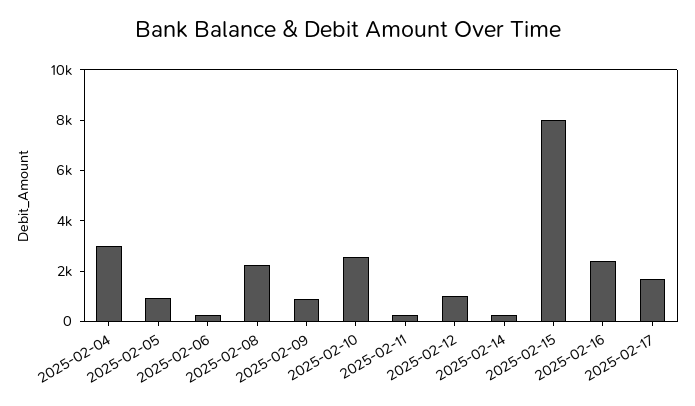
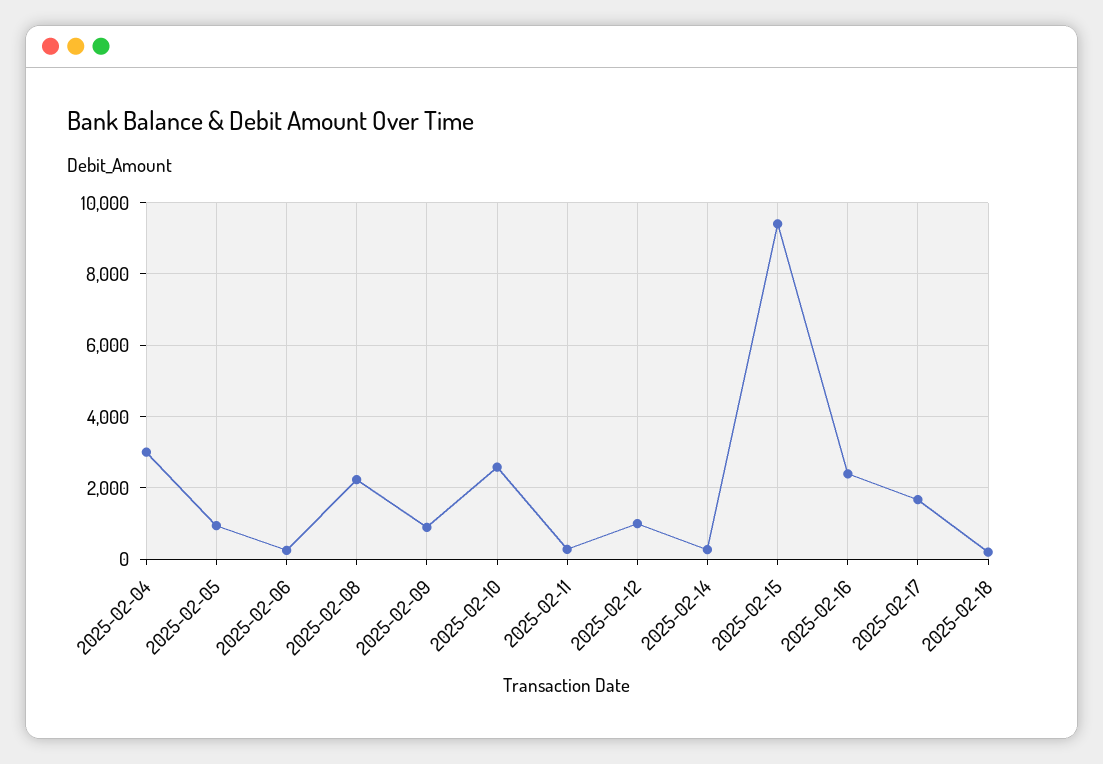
2025-02-15: 8000 -> 9400
2025-02-18: none -> 200

